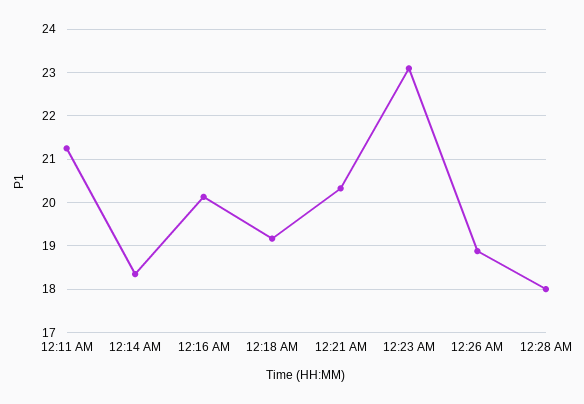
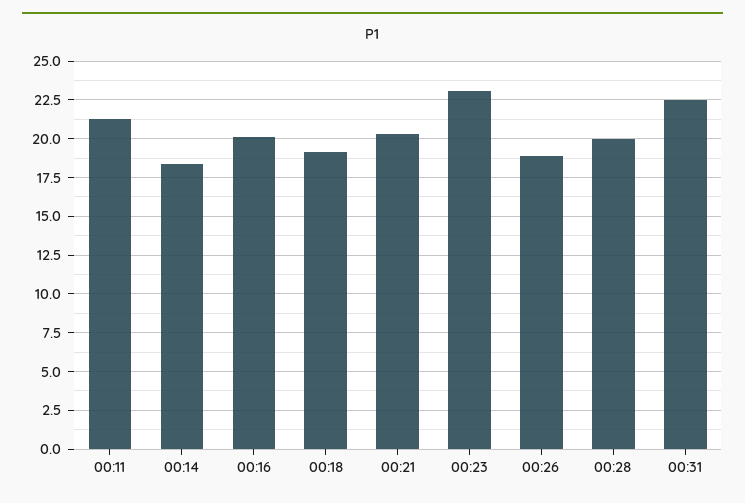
12:28 AM: 18 -> 20
00:31: none -> 22.5

